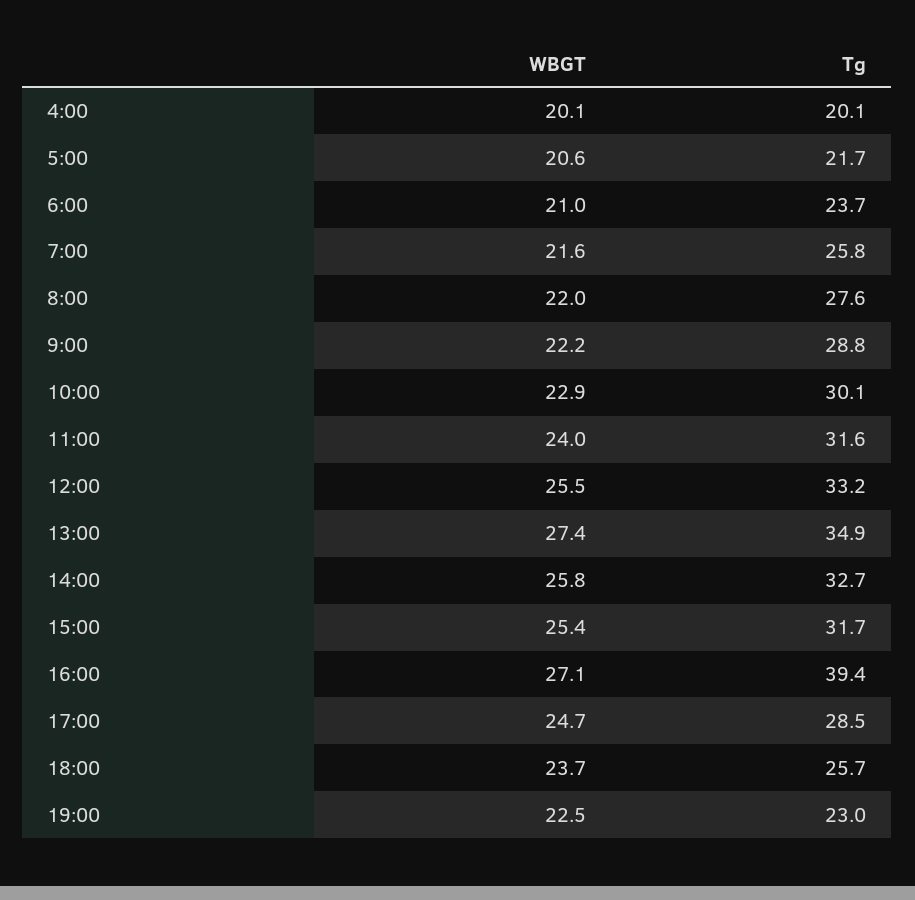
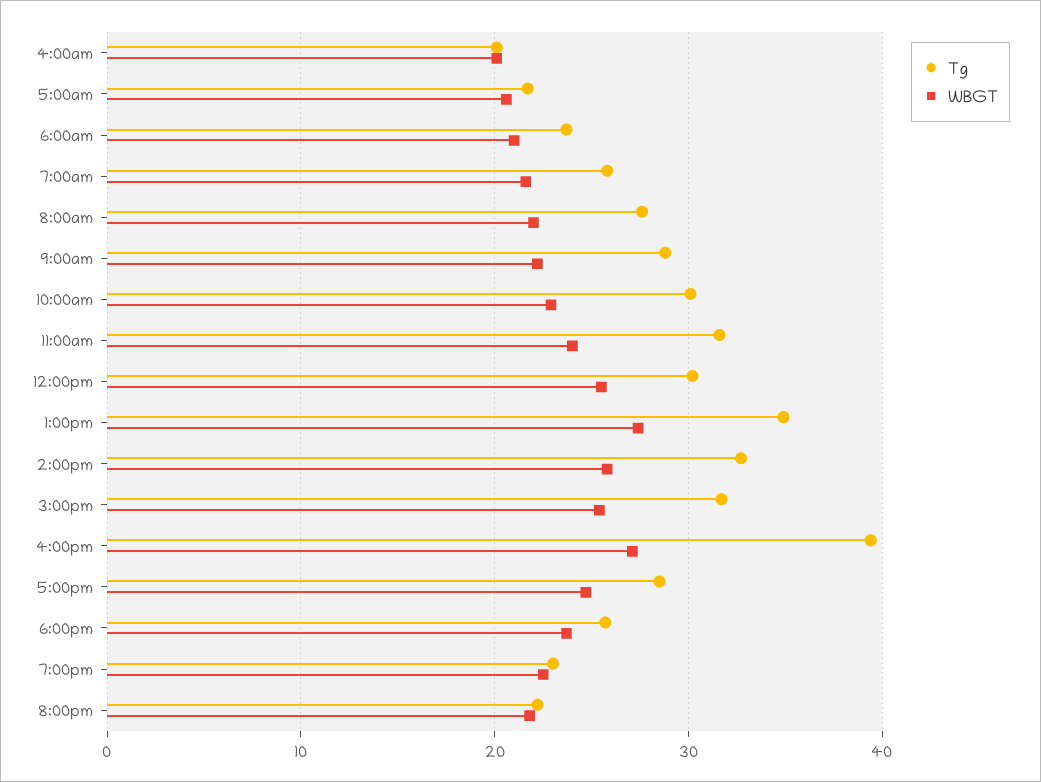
Tg, 12:00: 33.2 -> 30
Tg, 8:00pm: none -> 22
WBGT, 8:00pm: none -> 22

